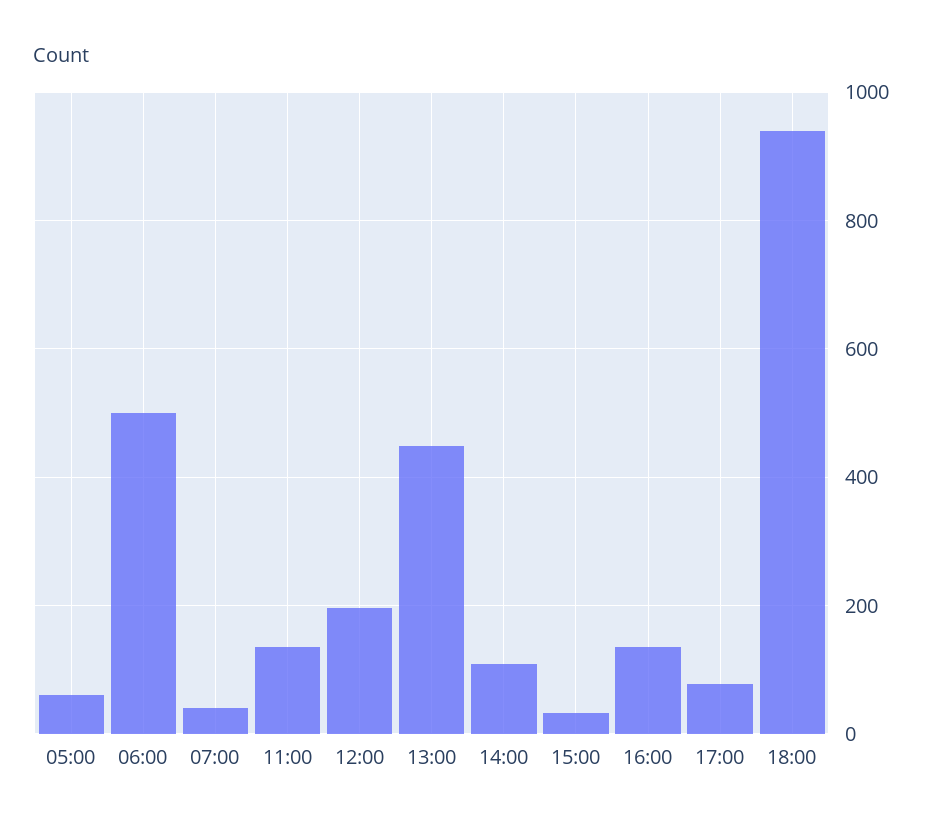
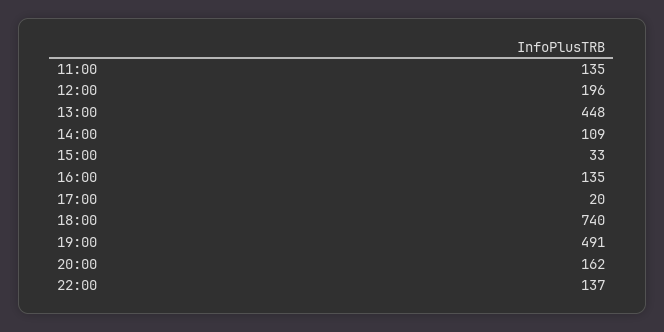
05:00: 60 -> none
06:00: 500 -> none
07:00: 40 -> none
17:00: 80 -> 20
18:00: 940 -> 740
19:00: none -> 491
20:00: none -> 162
22:00: none -> 137

